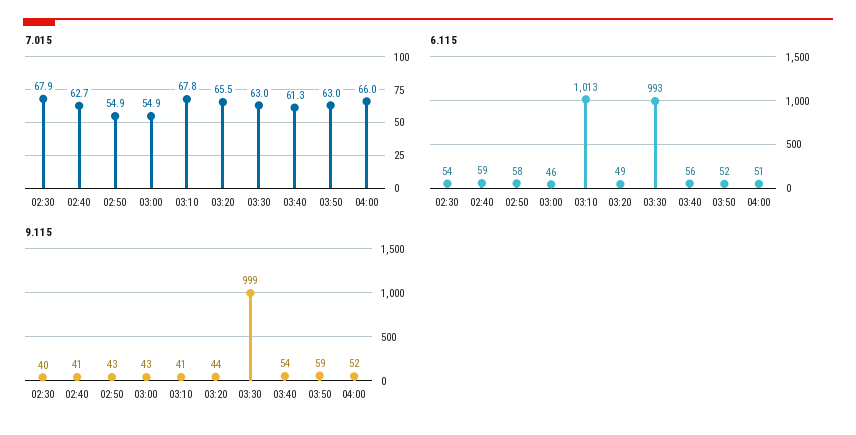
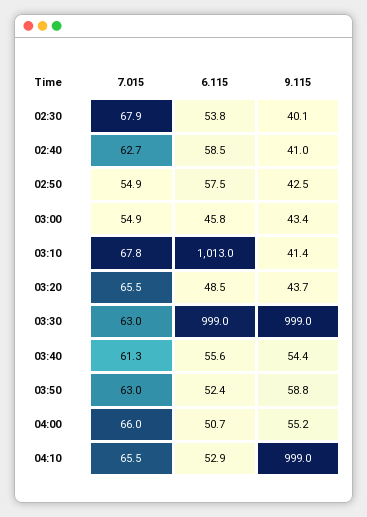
6.115, 03:30: 993 -> 999
9.115, 04:00: 52 -> 55.2
7.015, 04:10: none -> 65.5
6.115, 04:10: none -> 52.9
9.115, 04:10: none -> 999

